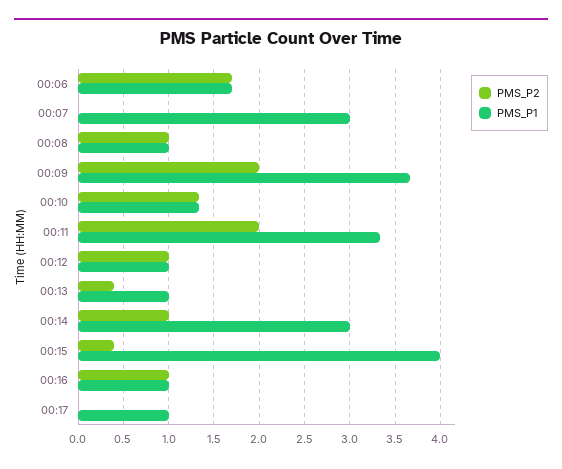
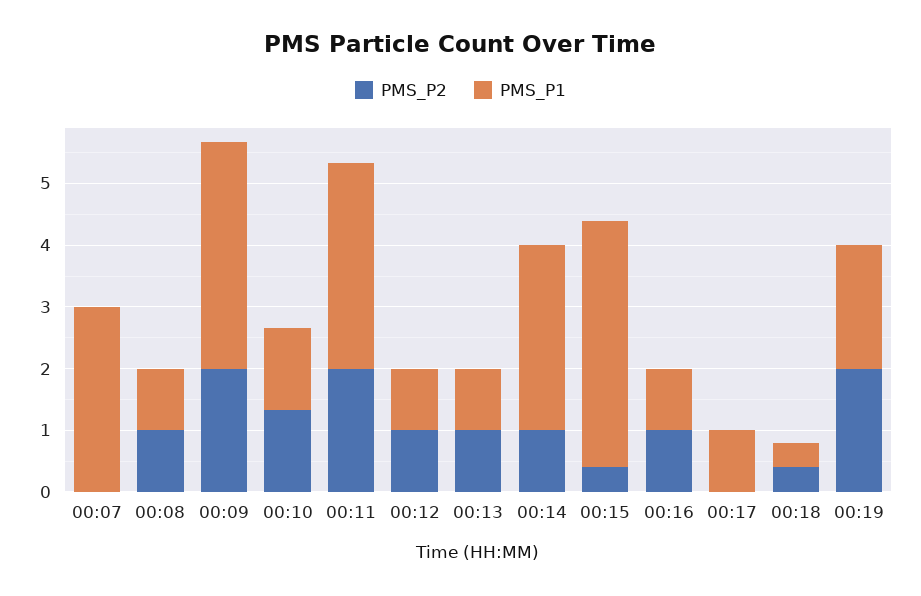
PMS_P2, 00:06: 1.7 -> none
PMS_P1, 00:06: 1.7 -> none
PMS_P2, 00:13: 0.4 -> 1
PMS_P2, 00:18: none -> 0.4
PMS_P1, 00:18: none -> 0.4
PMS_P2, 00:19: none -> 2
PMS_P1, 00:19: none -> 2

